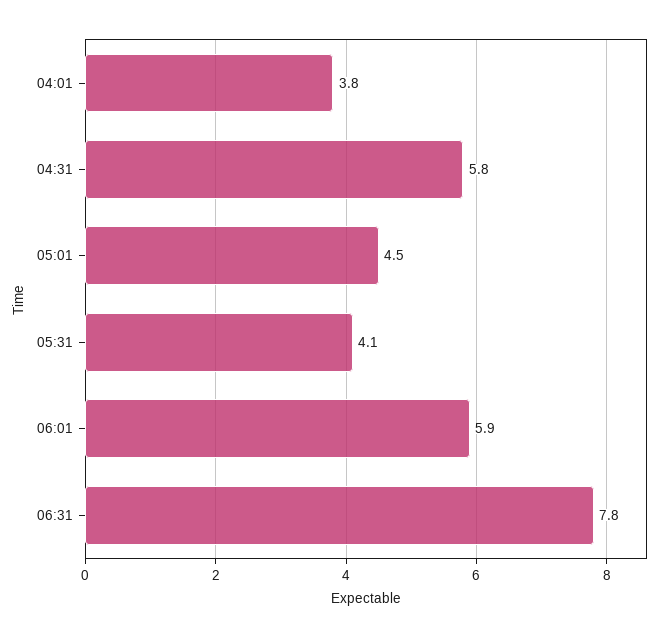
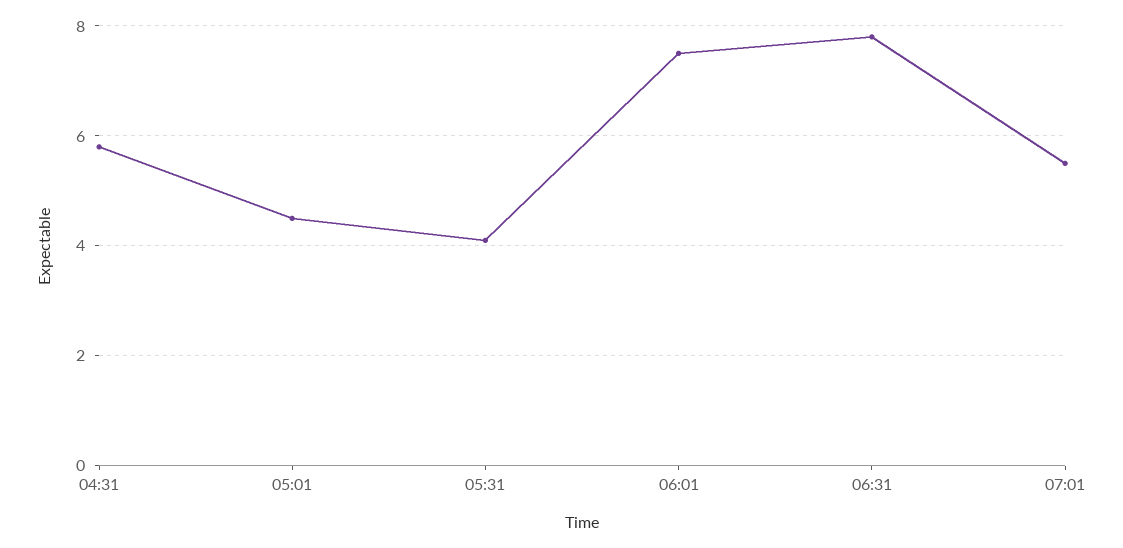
04:01: 3.8 -> none
06:01: 5.9 -> 7.5
07:01: none -> 5.5

